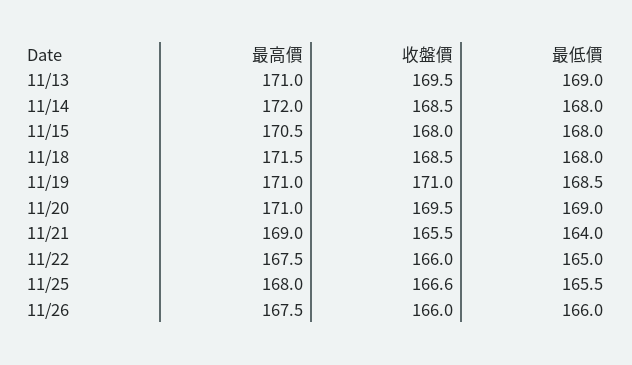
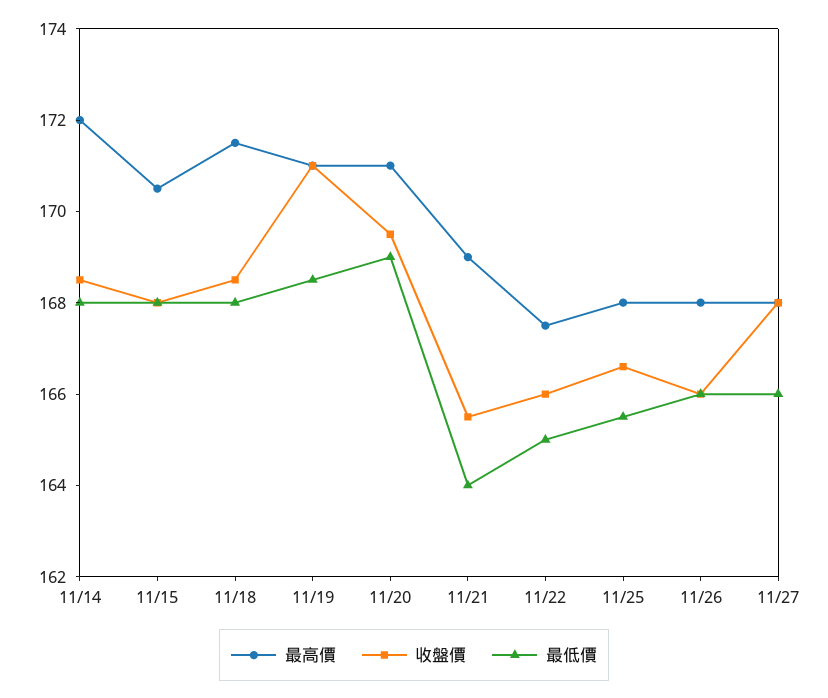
最高價, 11/13: 171 -> none
收盤價, 11/13: 169.5 -> none
最低價, 11/13: 169 -> none
最高價, 11/26: 167.5 -> 168
最高價, 11/27: none -> 168
收盤價, 11/27: none -> 168
最低價, 11/27: none -> 166

